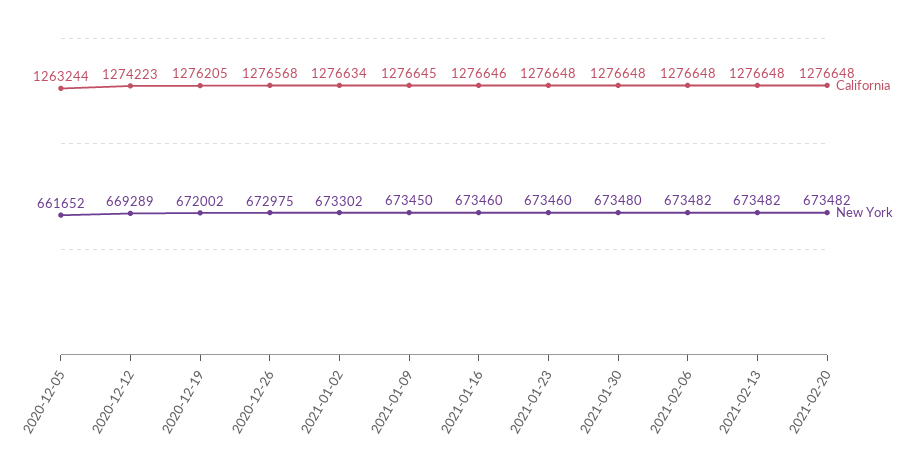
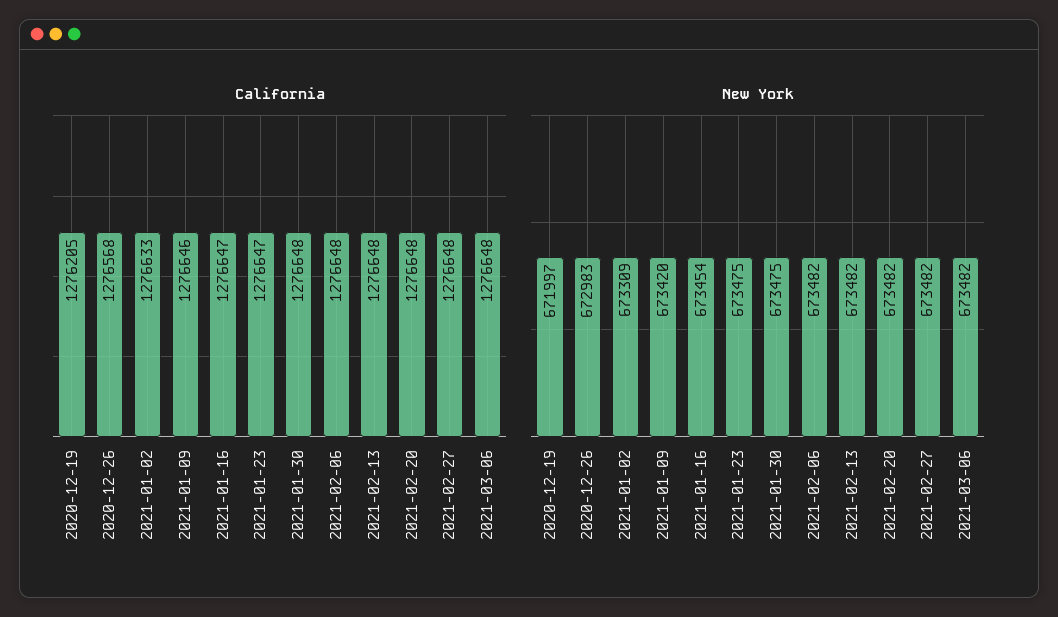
California, 2020-12-05: 1263244 -> none
New York, 2020-12-05: 661652 -> none
California, 2020-12-12: 1274223 -> none
New York, 2020-12-12: 669289 -> none
New York, 2020-12-19: 672002 -> 671997
New York, 2020-12-26: 672975 -> 672983
California, 2021-01-02: 1276634 -> 1276633
New York, 2021-01-02: 673302 -> 673309
California, 2021-01-09: 1276645 -> 1276646
New York, 2021-01-09: 673450 -> 673420
California, 2021-01-16: 1276646 -> 1276647
New York, 2021-01-16: 673460 -> 673454
California, 2021-01-23: 1276648 -> 1276647
New York, 2021-01-23: 673460 -> 673475
New York, 2021-01-30: 673480 -> 673475
California, 2021-02-27: none -> 1276648
California, 2021-03-06: none -> 1276648
New York, 2021-02-27: none -> 673482
New York, 2021-03-06: none -> 673482

